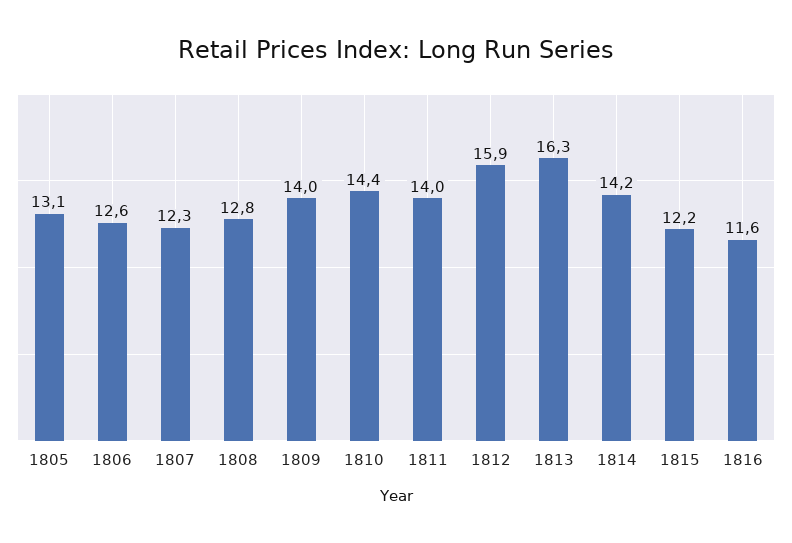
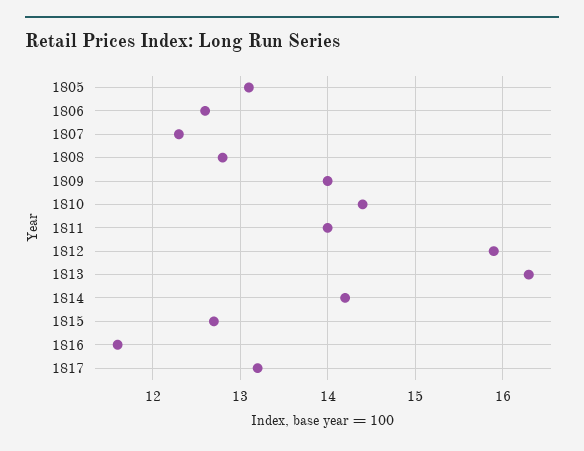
1815: 12.2 -> 12.7
1817: none -> 13.2

